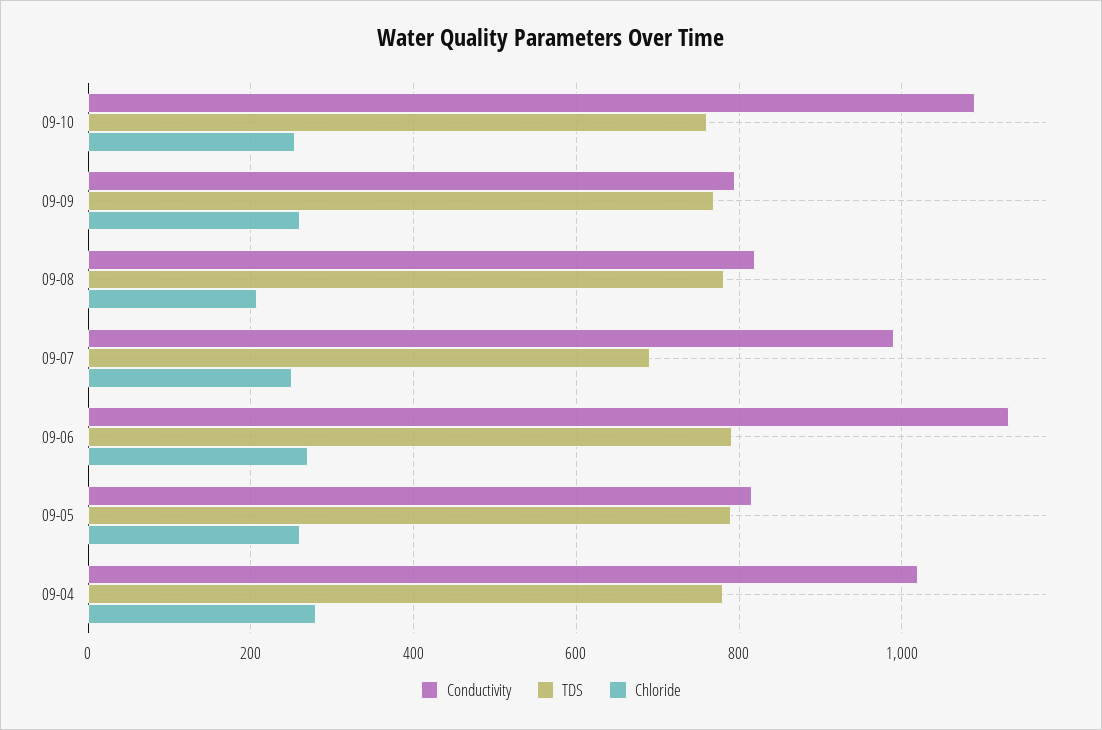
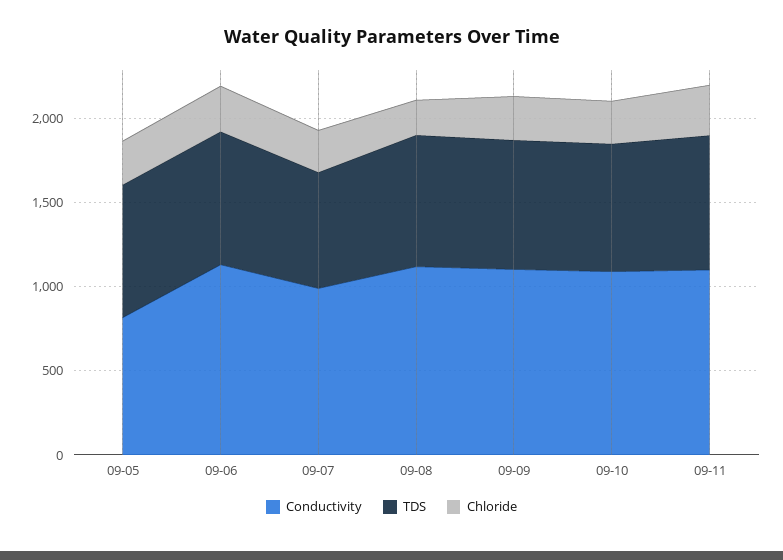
Conductivity, 09-09: 800 -> 1100
Conductivity, 09-08: 820 -> 1100
Conductivity, 09-04: 1020 -> none
TDS, 09-04: 780 -> none
Chloride, 09-04: 280 -> none
Conductivity, 09-11: none -> 1100
TDS, 09-11: none -> 800
Chloride, 09-11: none -> 300

